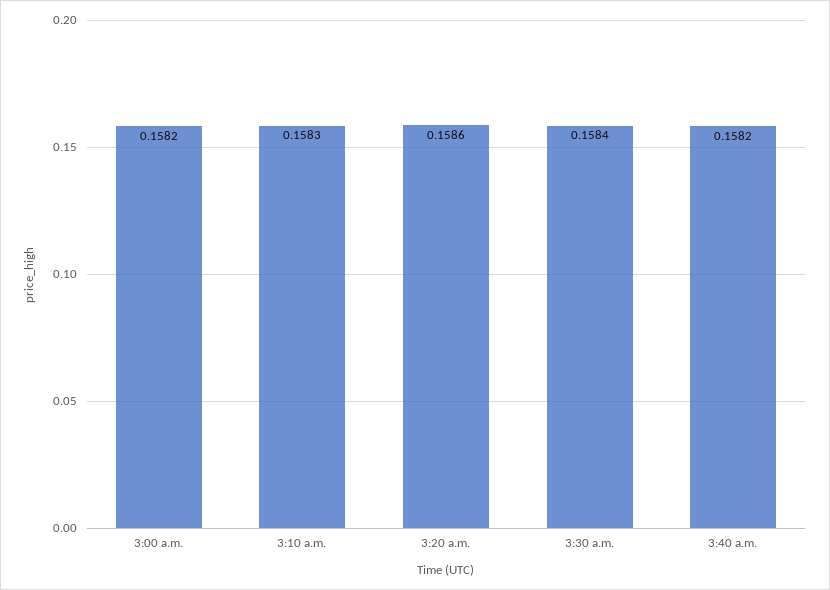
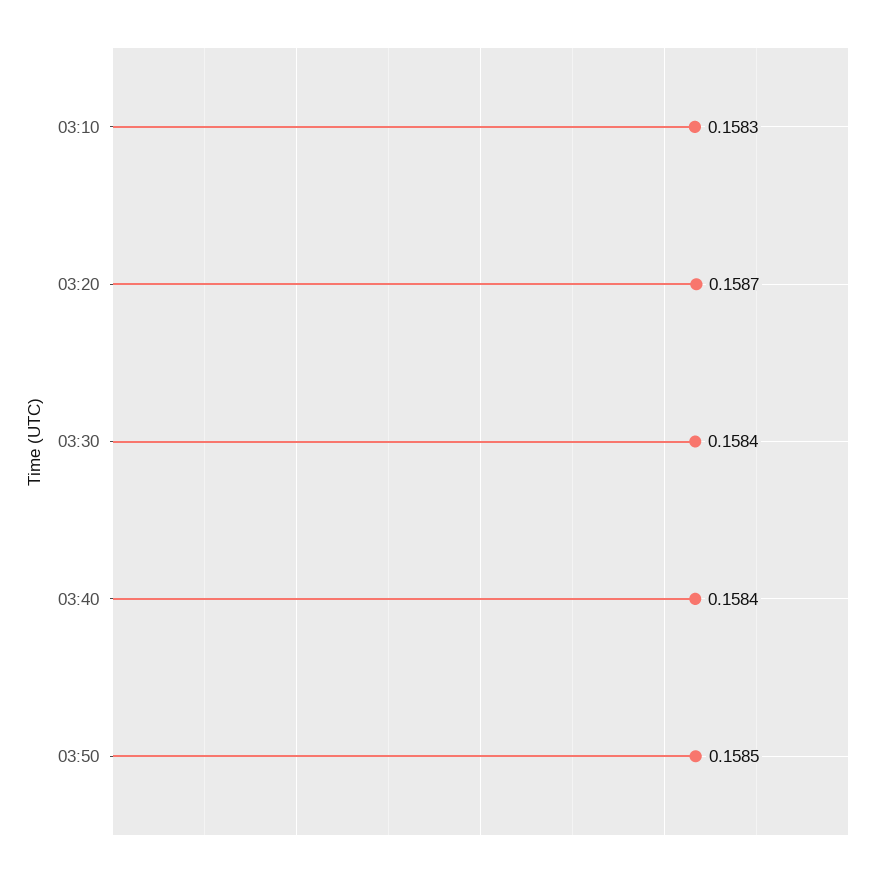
3:00 a.m.: 0.1582 -> none
3:20 a.m.: 0.1586 -> 0.1587
3:40 a.m.: 0.1582 -> 0.1584
03:50: none -> 0.1585

